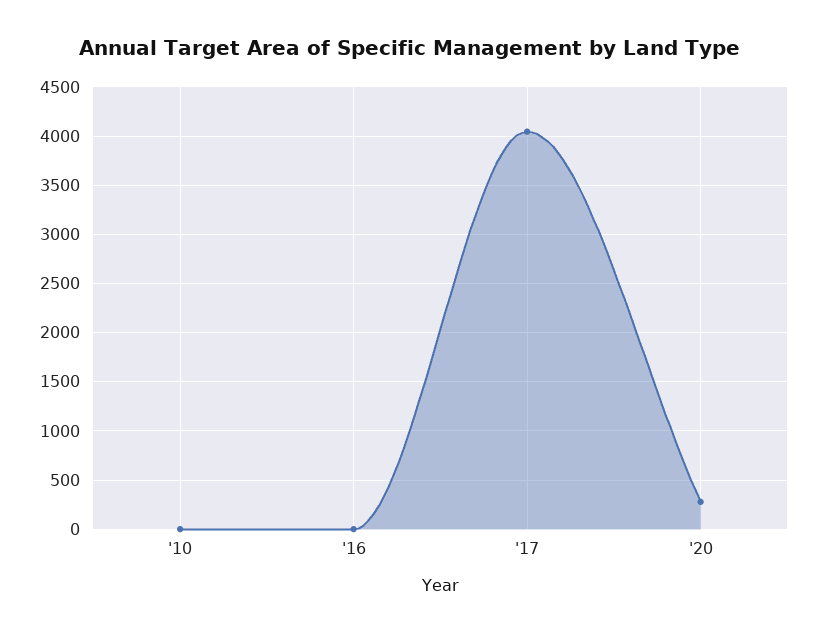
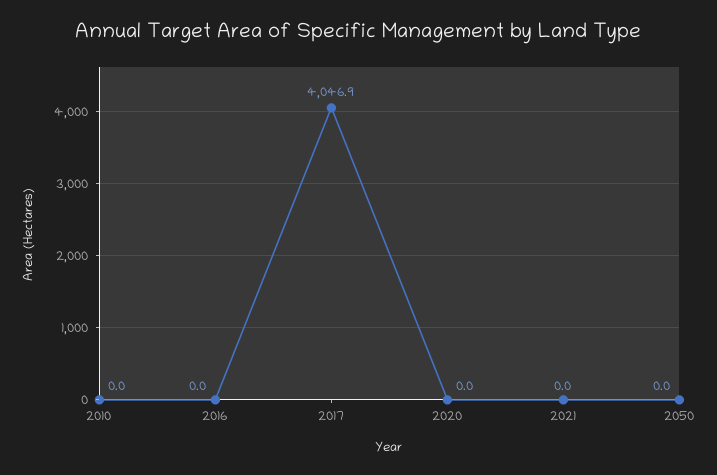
'20: 300 -> 0
2021: none -> 0
2050: none -> 0

